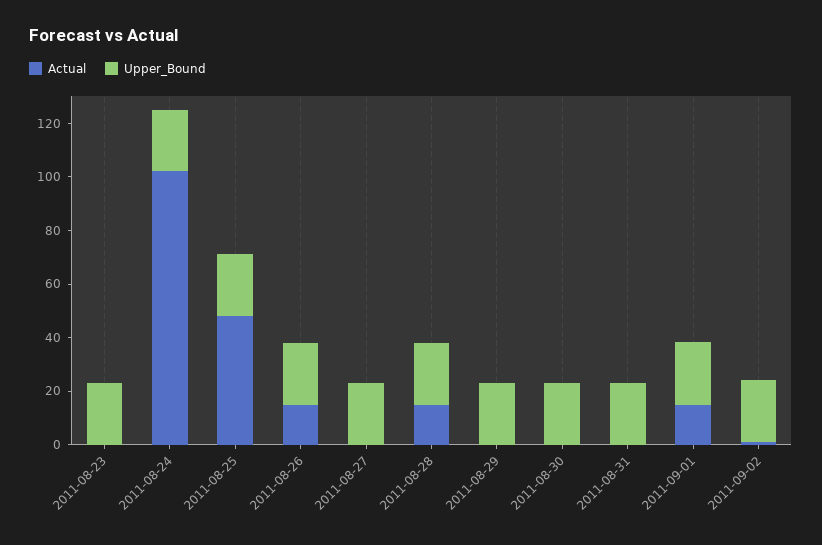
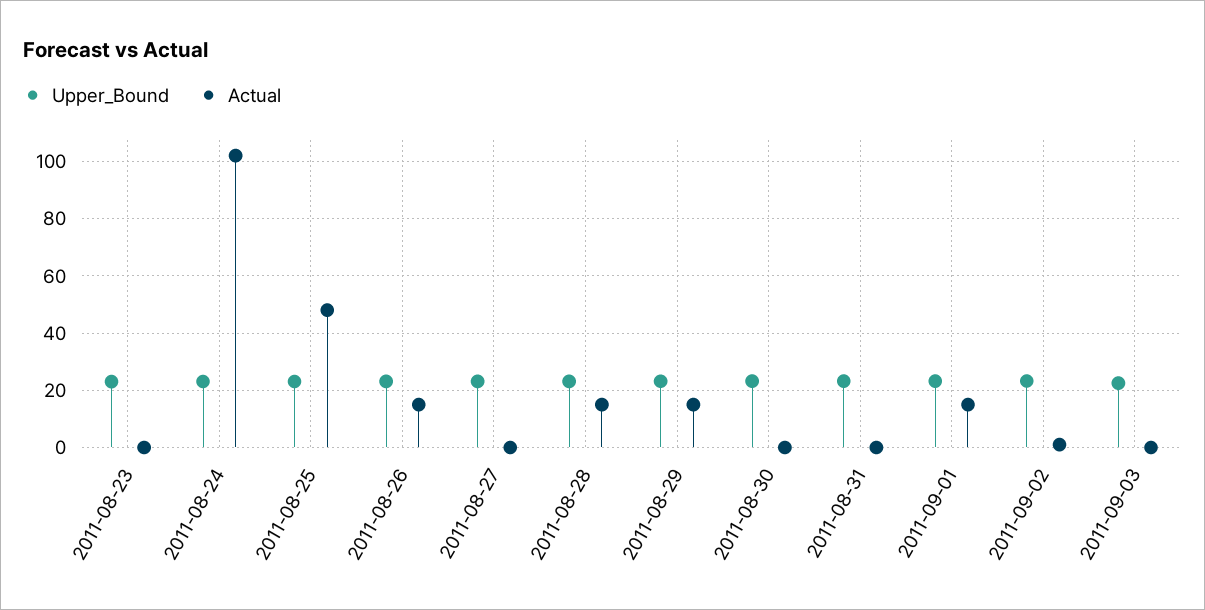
Actual, 2011-08-29: 0 -> 15
Upper_Bound, 2011-09-03: none -> 22.5
Actual, 2011-09-03: none -> 0

